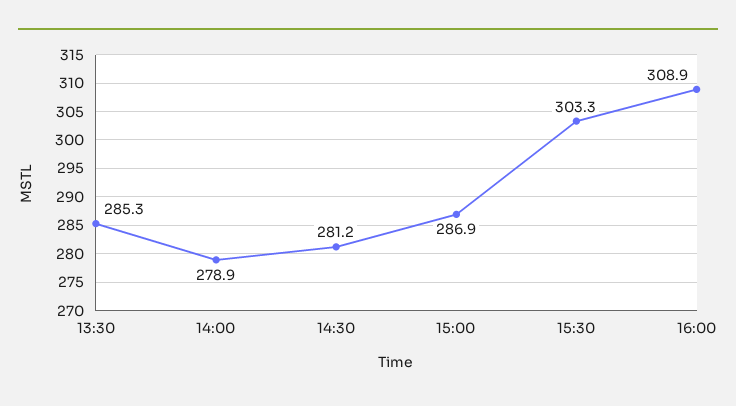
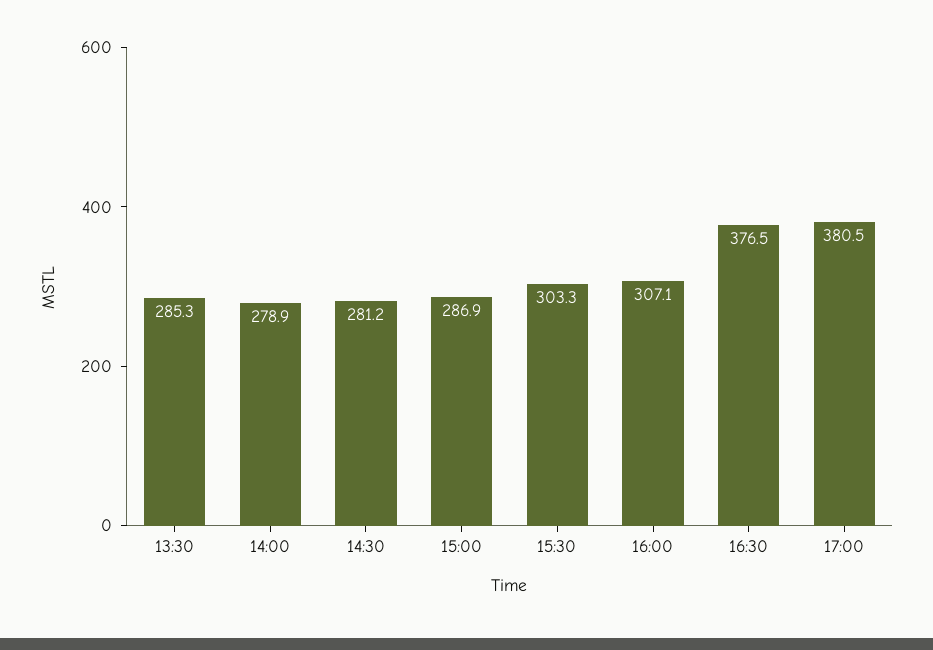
16:00: 308.9 -> 307.1
16:30: none -> 376.5
17:00: none -> 380.5

